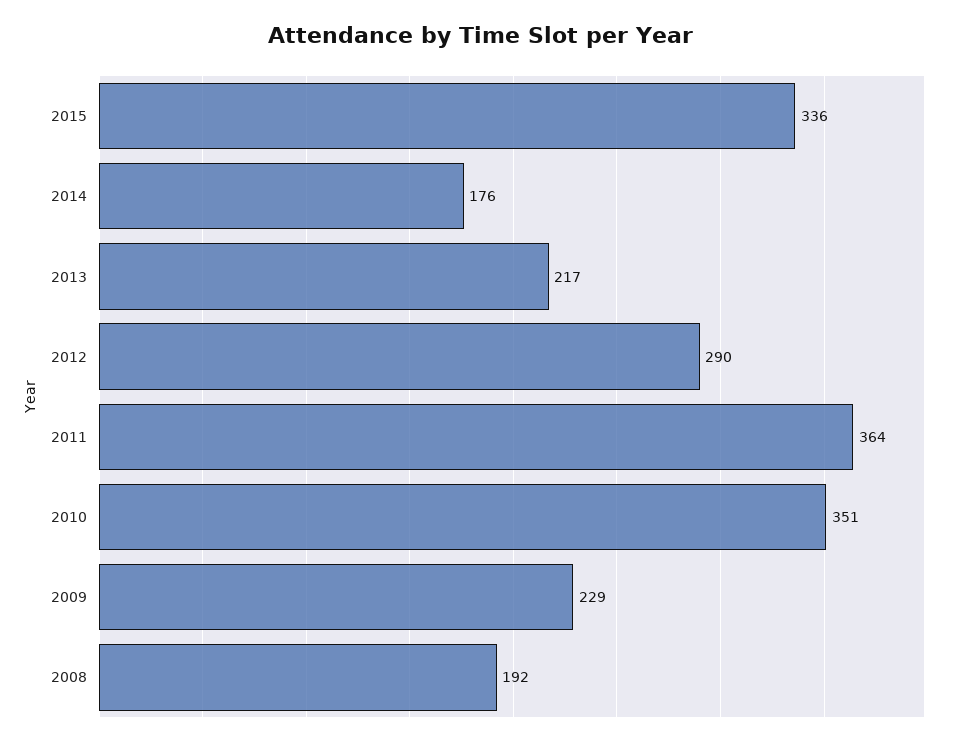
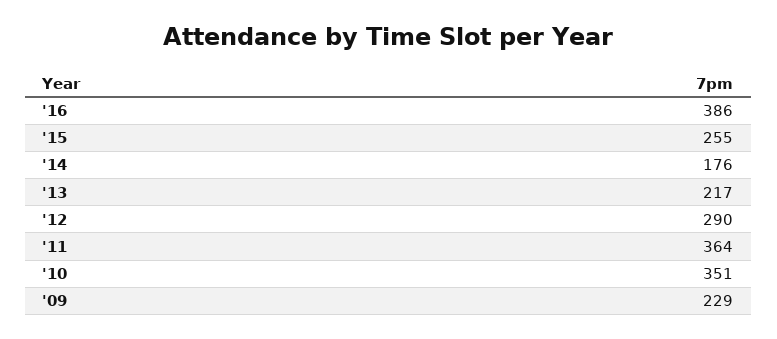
2015: 336 -> 255
2008: 192 -> none
'16: none -> 386

